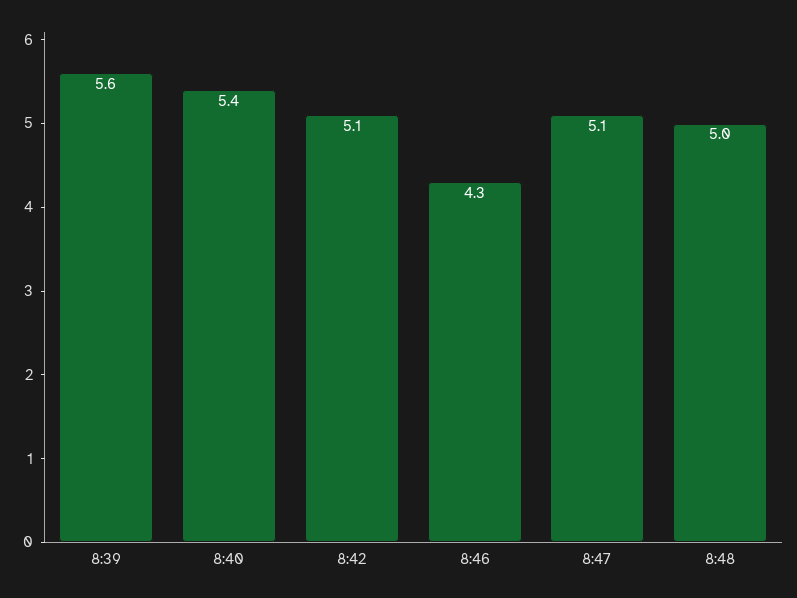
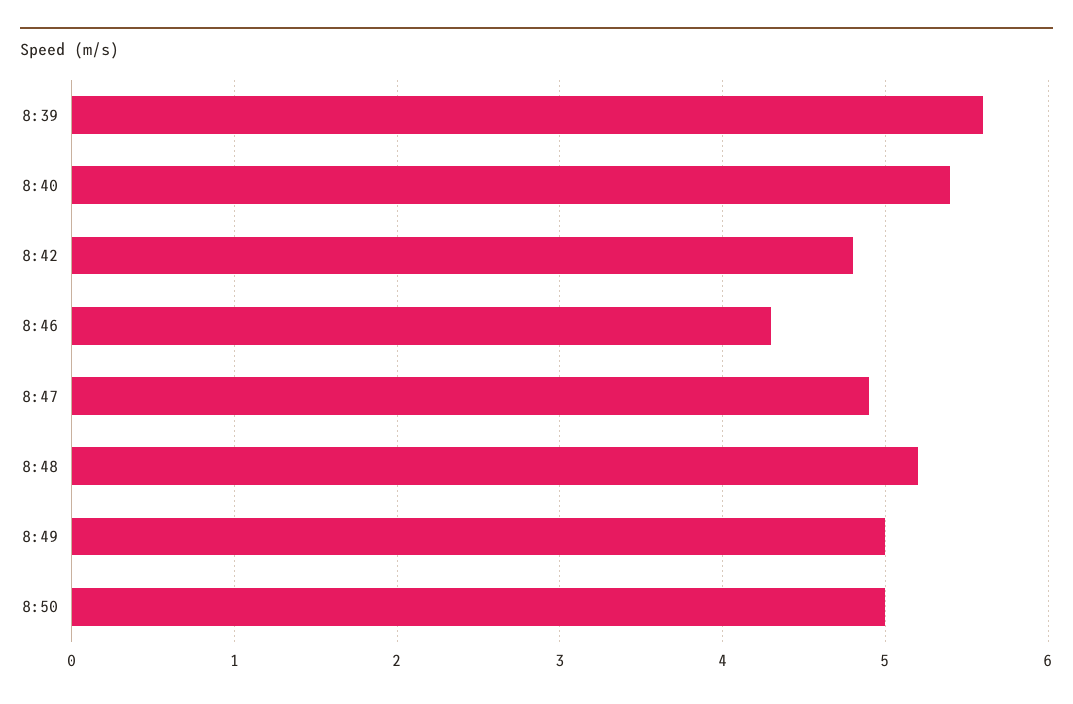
8:42: 5.1 -> 4.8
8:47: 5.1 -> 4.9
8:48: 5 -> 5.2
8:49: none -> 5
8:50: none -> 5

